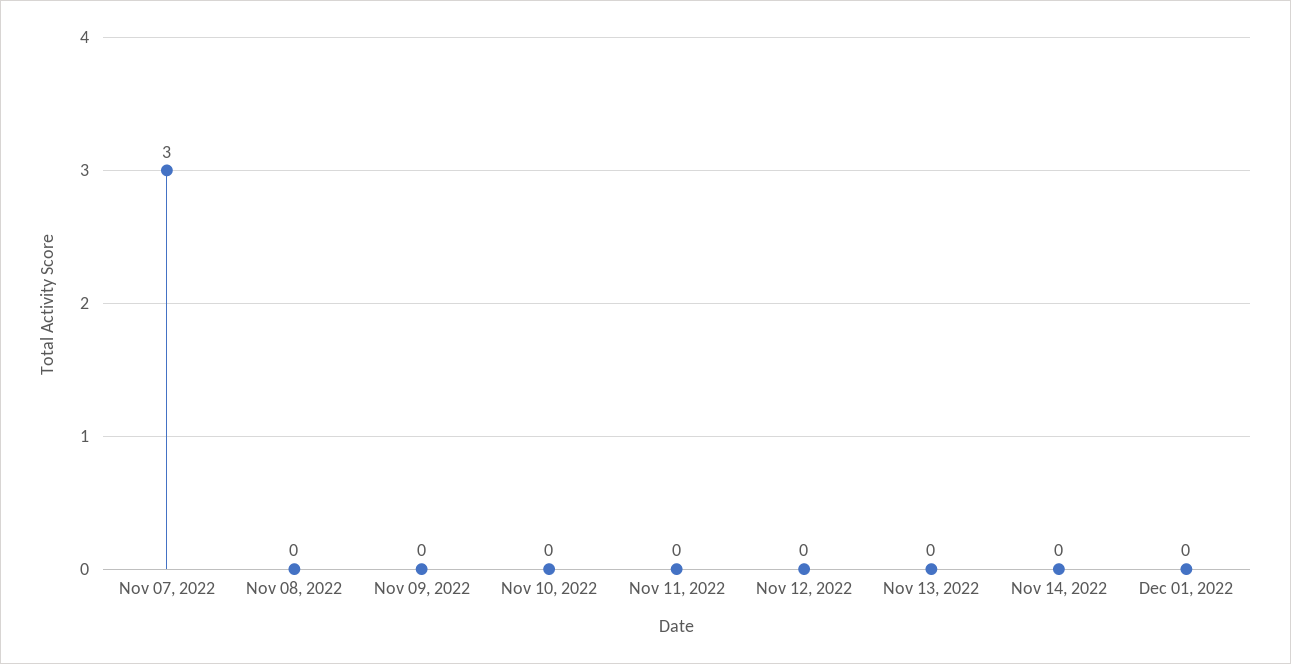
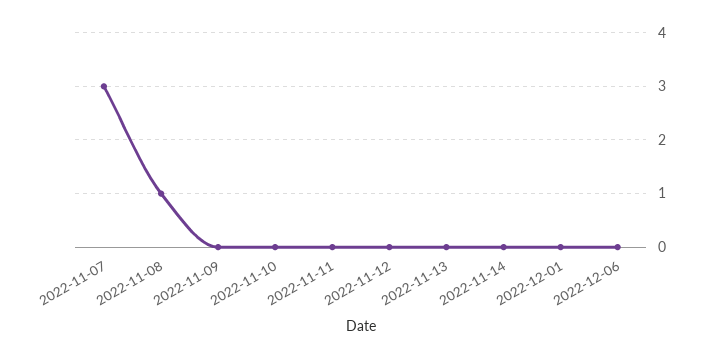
Nov 08, 2022: 0 -> 1
2022-12-06: none -> 0

